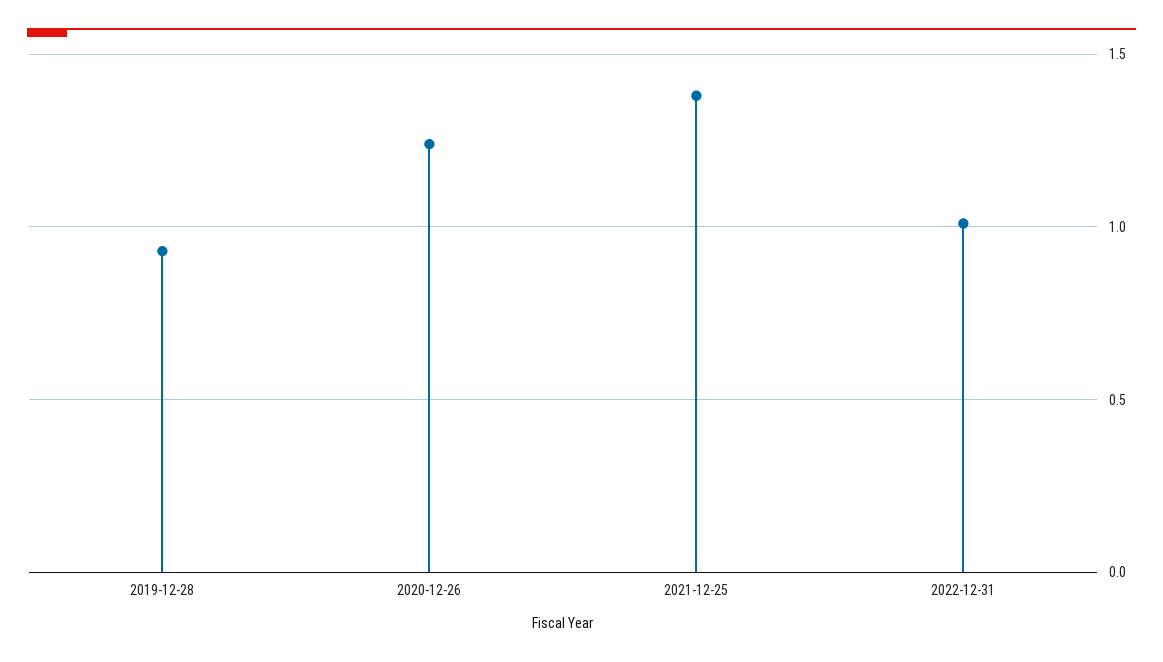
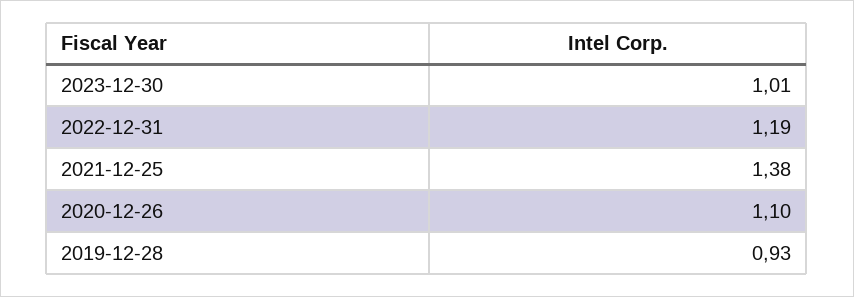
2020-12-26: 1.25 -> 1.1
2022-12-31: 1 -> 1.19
2023-12-30: none -> 1.01

